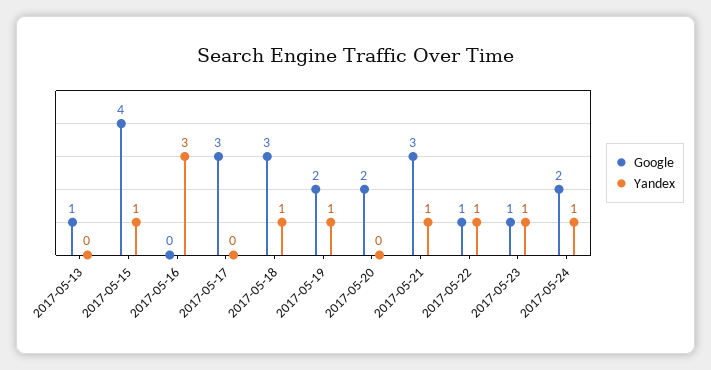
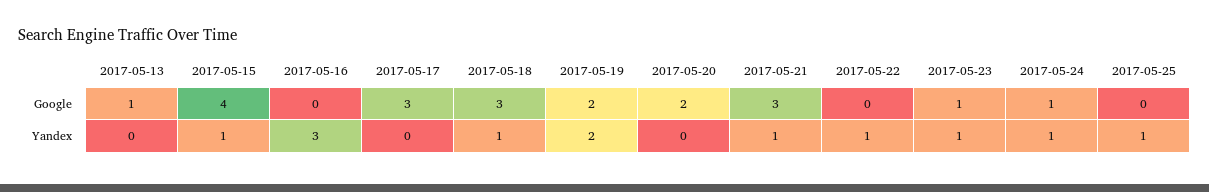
Yandex, 2017-05-19: 1 -> 2
Google, 2017-05-22: 1 -> 0
Google, 2017-05-24: 2 -> 1
Google, 2017-05-25: none -> 0
Yandex, 2017-05-25: none -> 1

